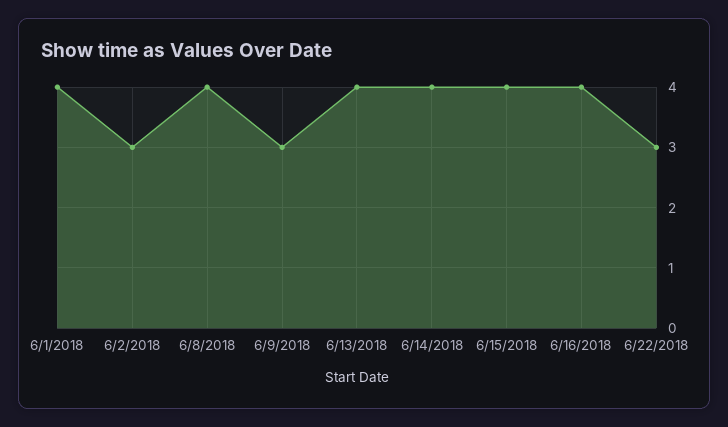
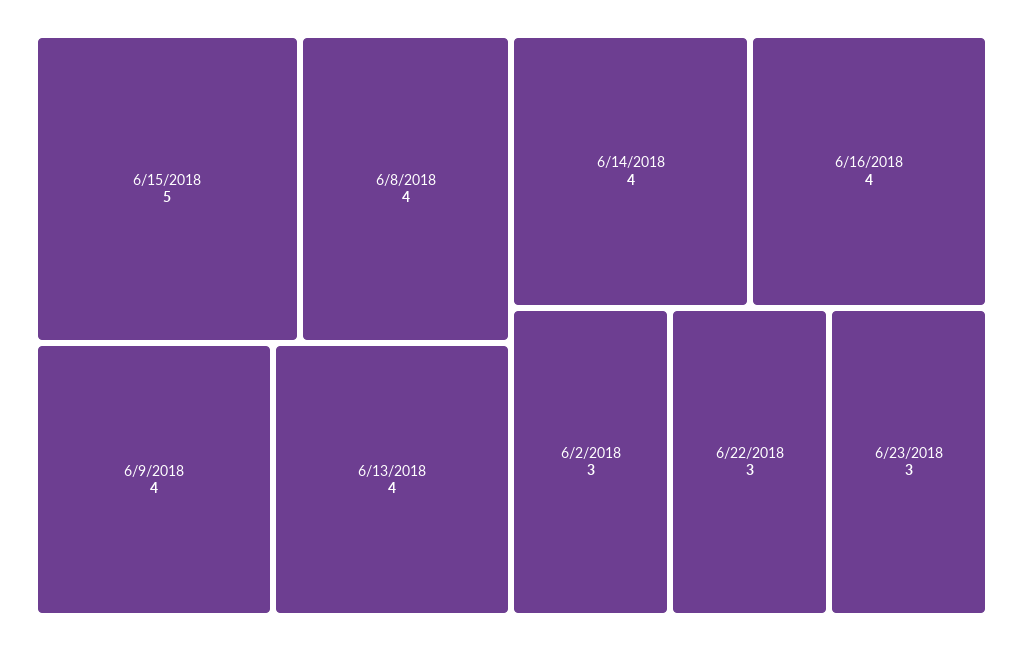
6/1/2018: 4 -> none
6/9/2018: 3 -> 4
6/15/2018: 4 -> 5
6/23/2018: none -> 3

